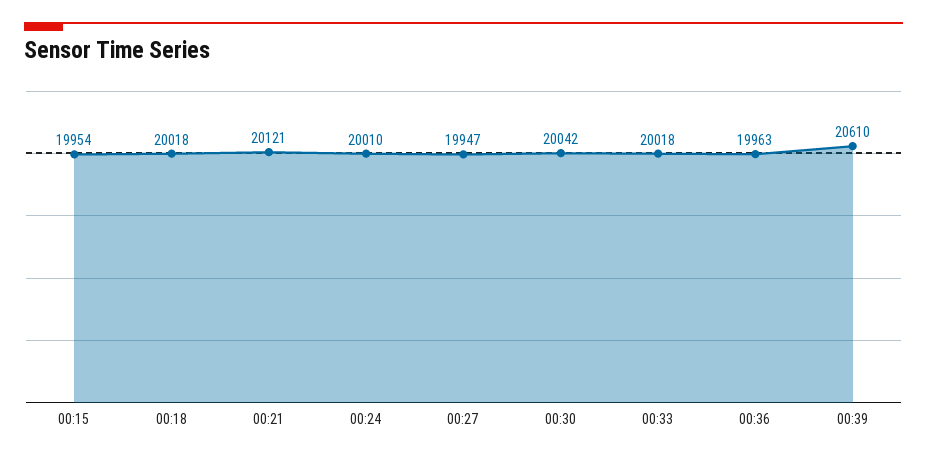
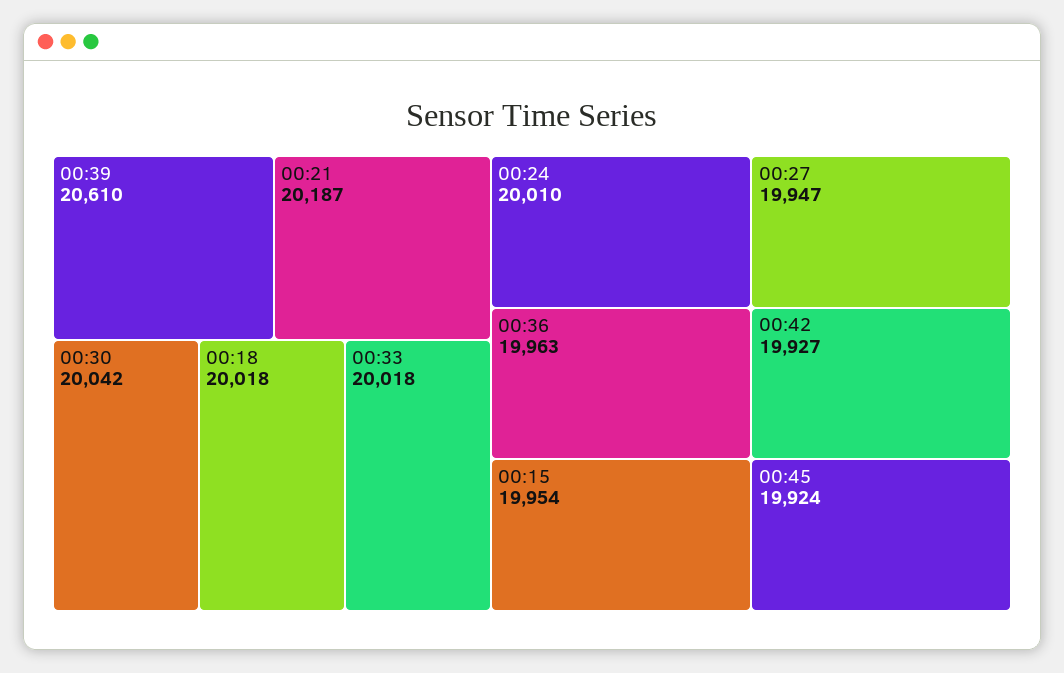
00:21: 20121 -> 20187
00:42: none -> 19927
00:45: none -> 19924

